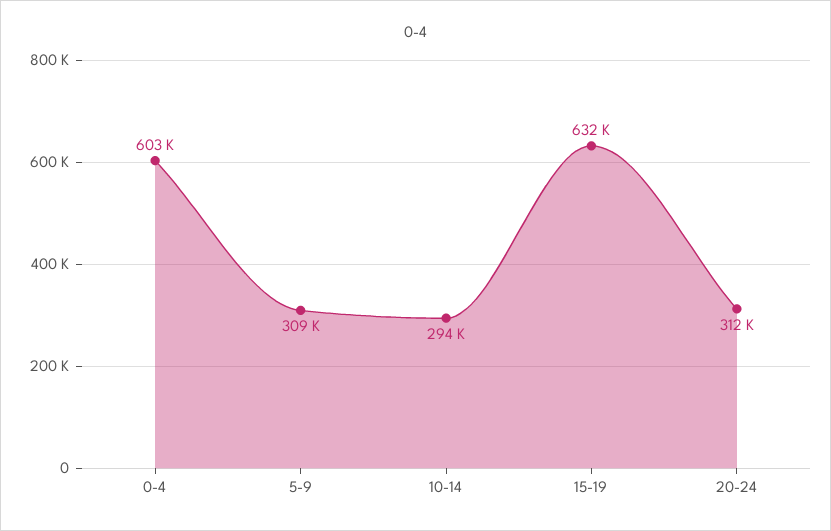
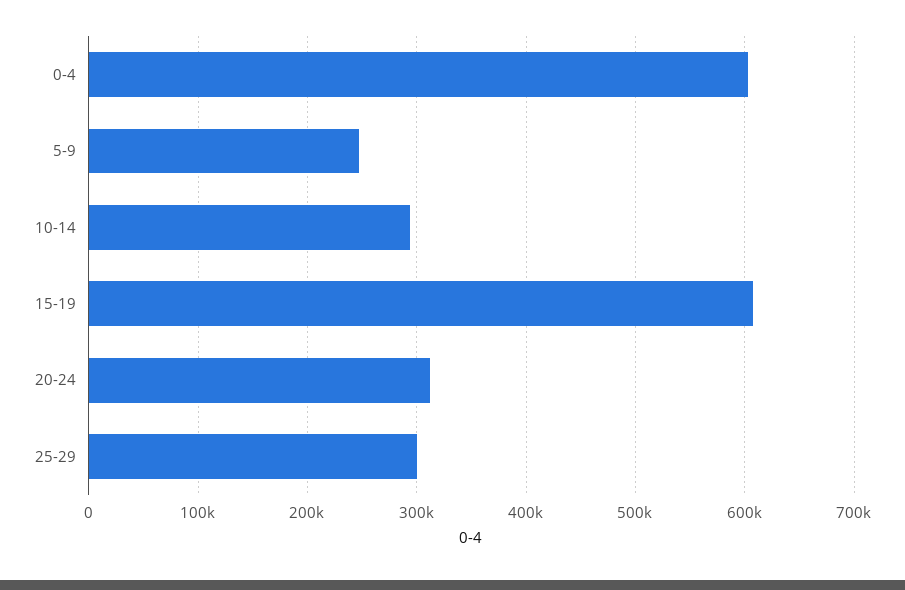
5-9: 309000 -> 250000
15-19: 632000 -> 610000
25-29: none -> 300000

